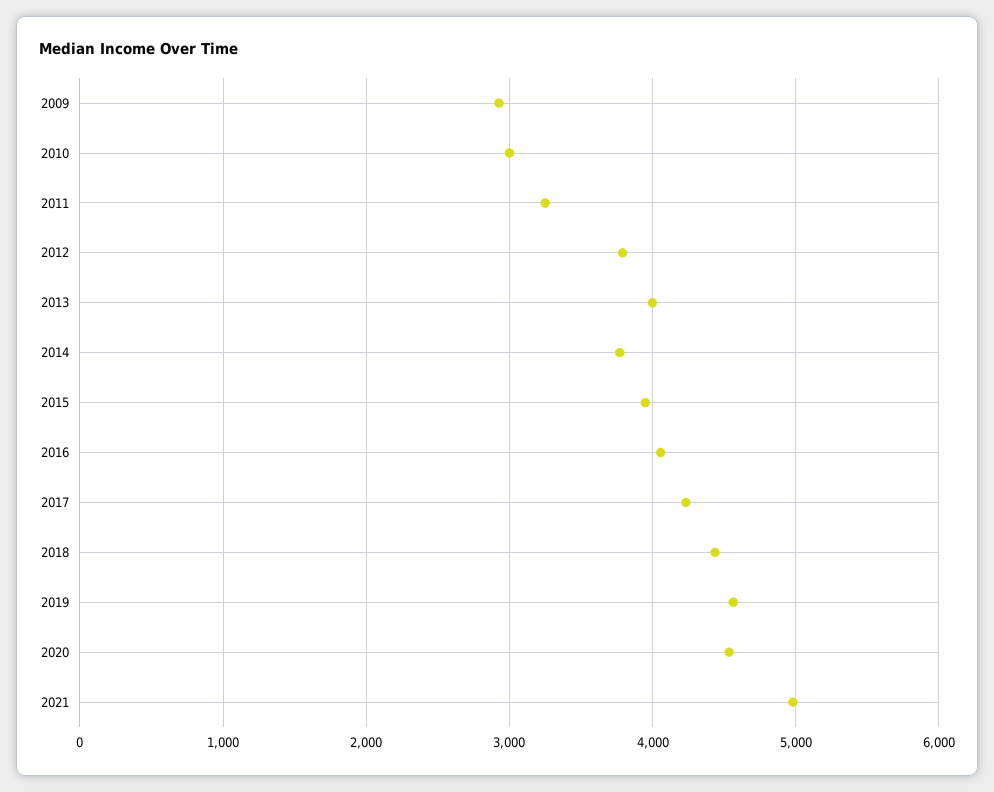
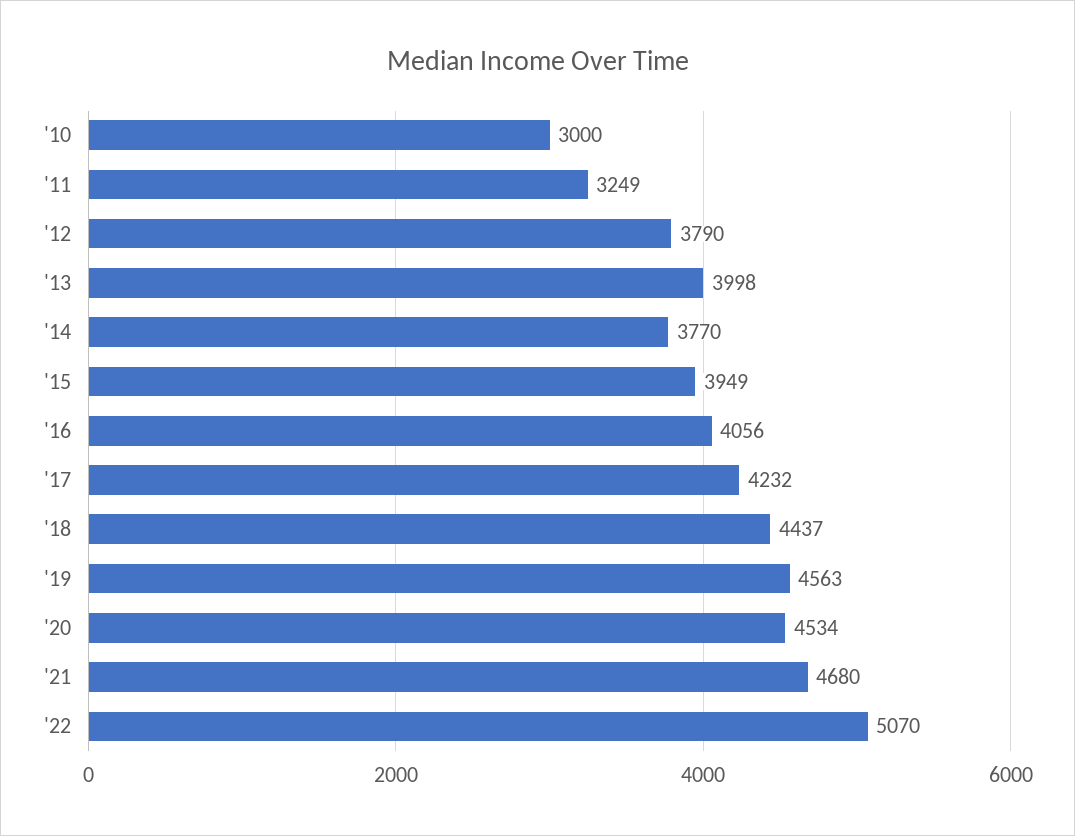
2009: 2900 -> none
2021: 5000 -> 4680
'22: none -> 5070

